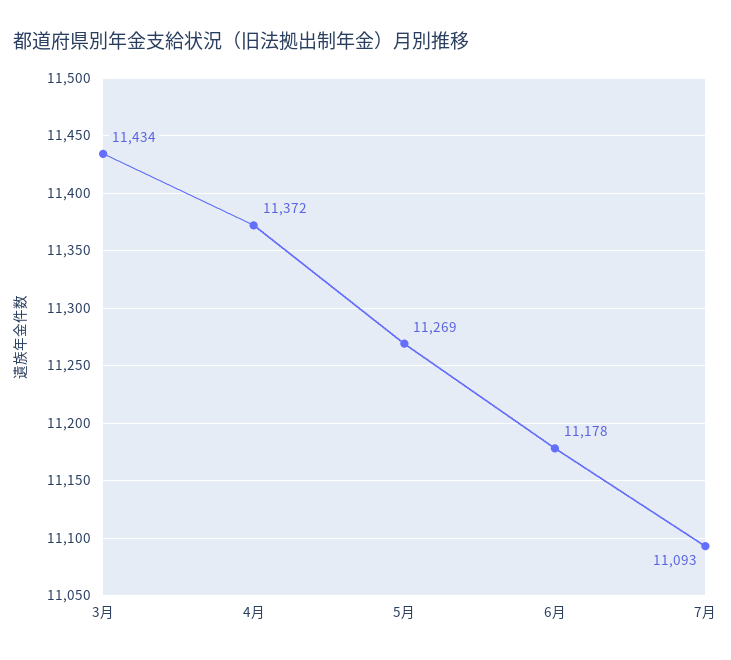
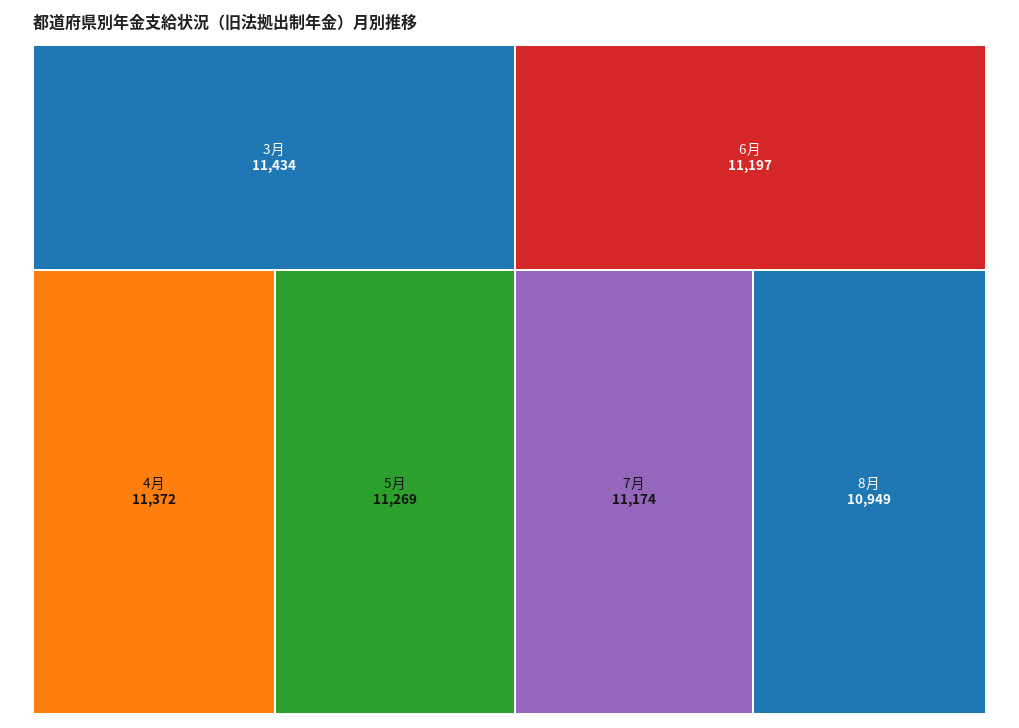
6月: 11178 -> 11197
7月: 11093 -> 11174
8月: none -> 10949

